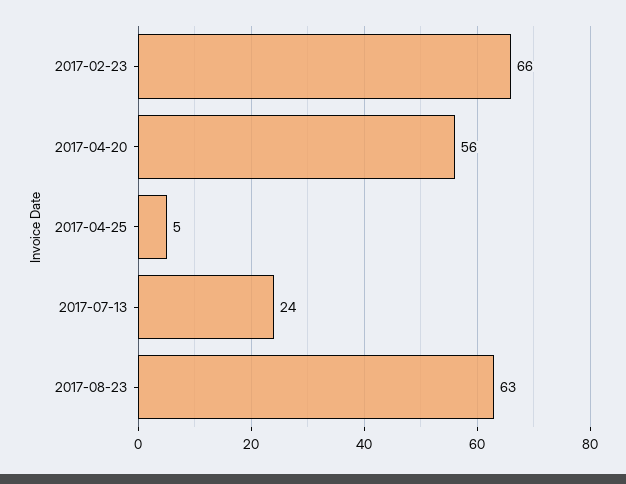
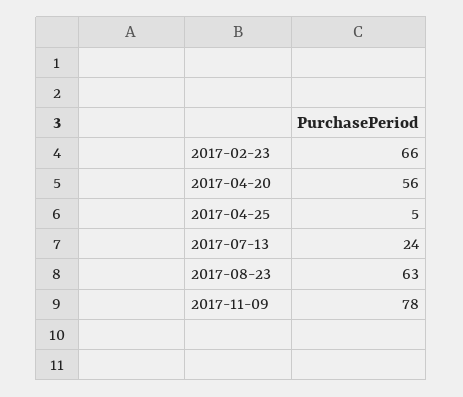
2017-11-09: none -> 78

